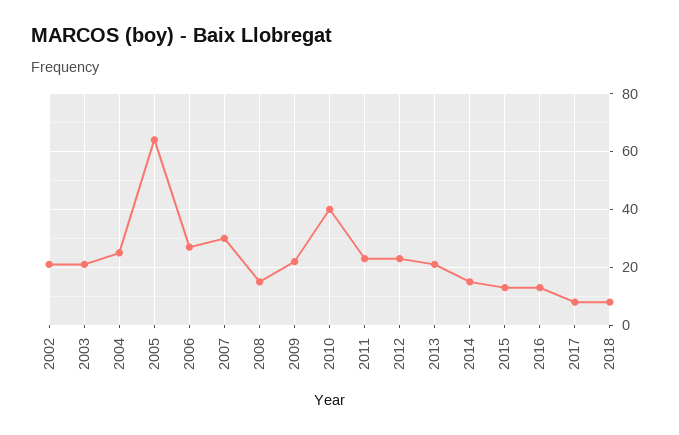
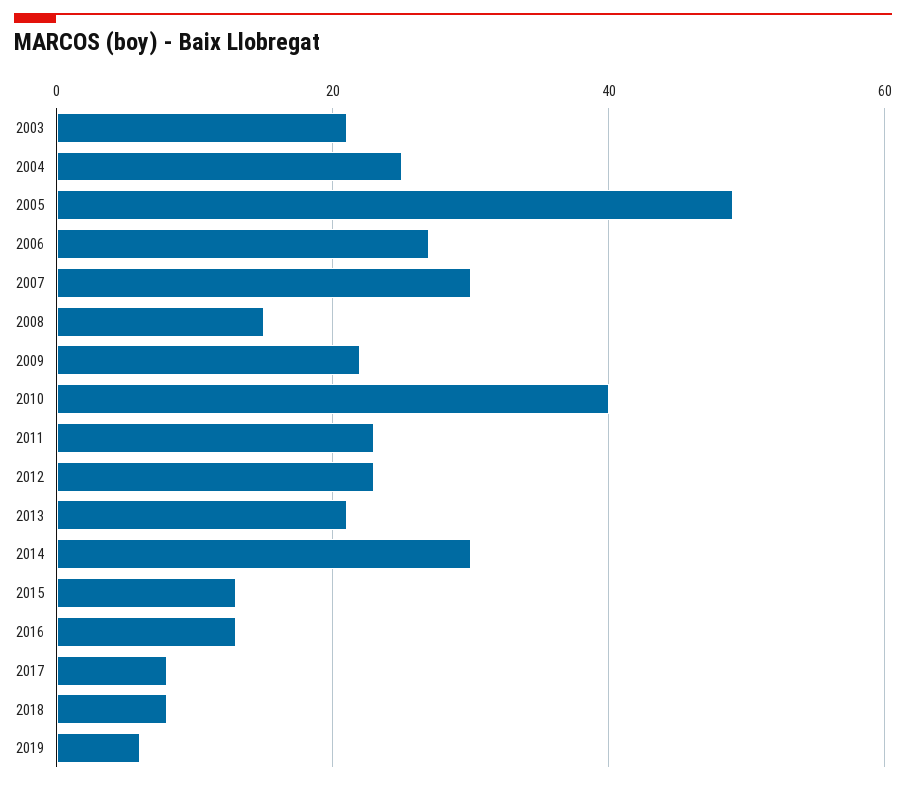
2002: 20 -> none
2005: 65 -> 50
2014: 15 -> 30
2019: none -> 5

